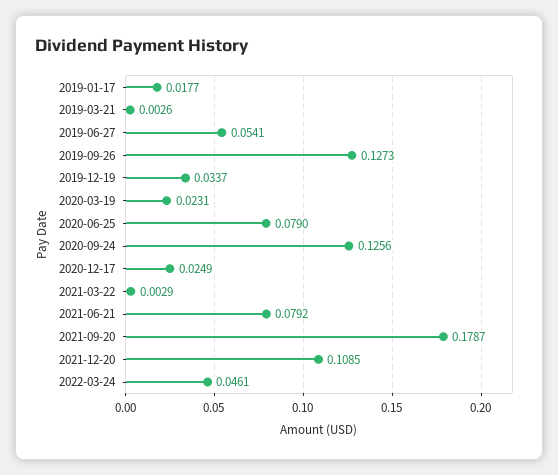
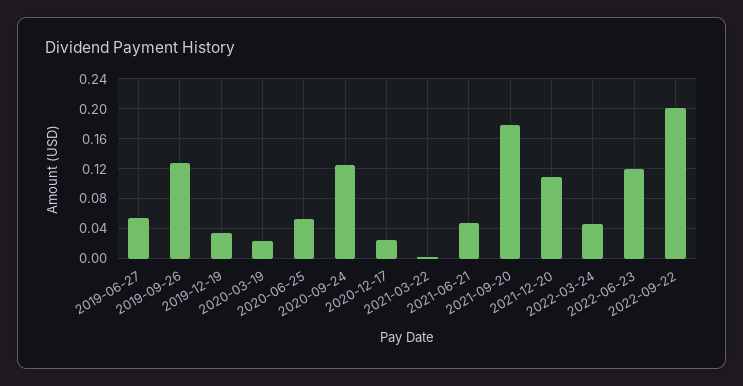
2019-01-17: 0.0177 -> none
2019-03-21: 0.0026 -> none
2020-06-25: 0.079 -> 0.05
2021-06-21: 0.0792 -> 0.05
2022-06-23: none -> 0.12
2022-09-22: none -> 0.2

